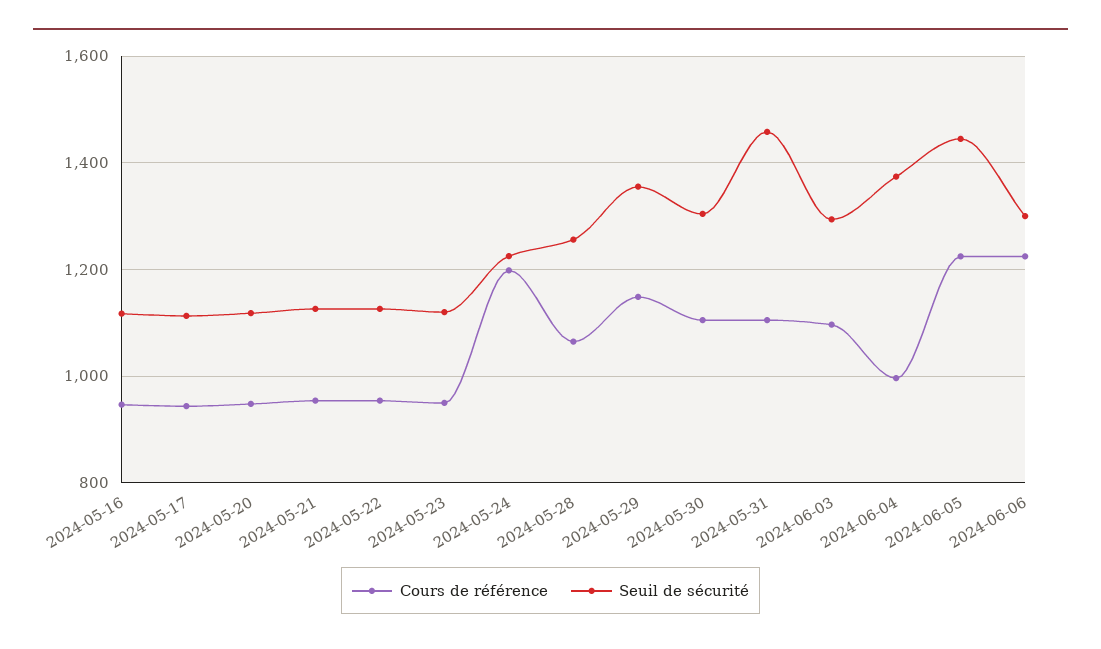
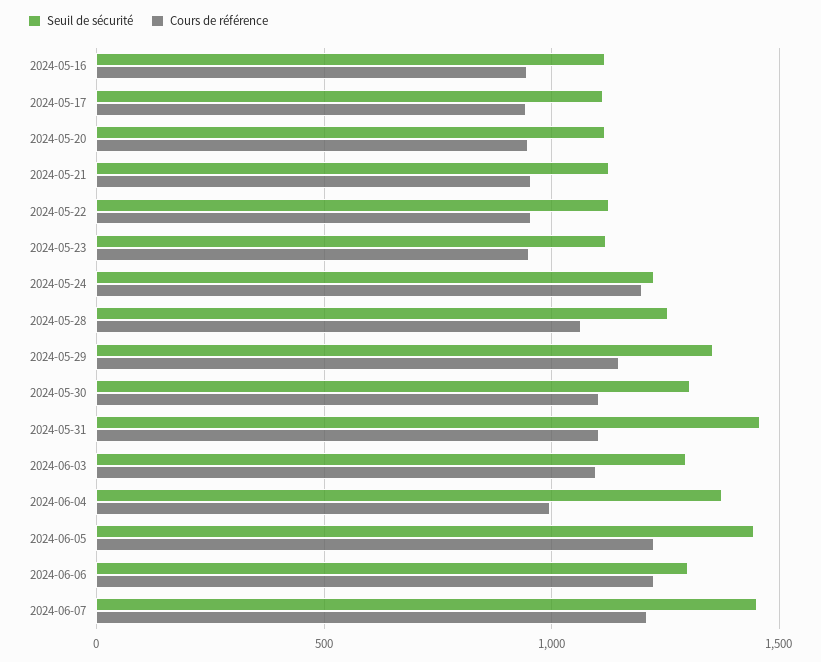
Seuil de sécurité, 2024-06-07: none -> 1450
Cours de référence, 2024-06-07: none -> 1200

